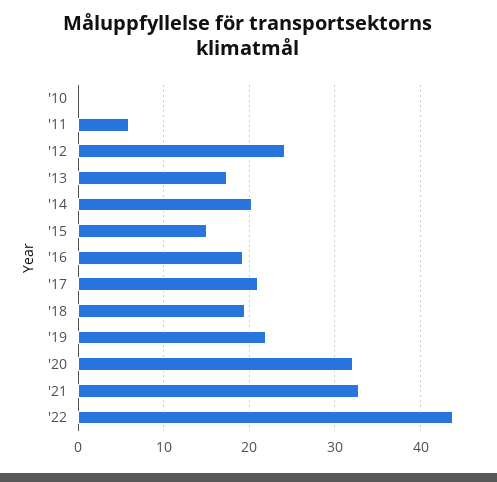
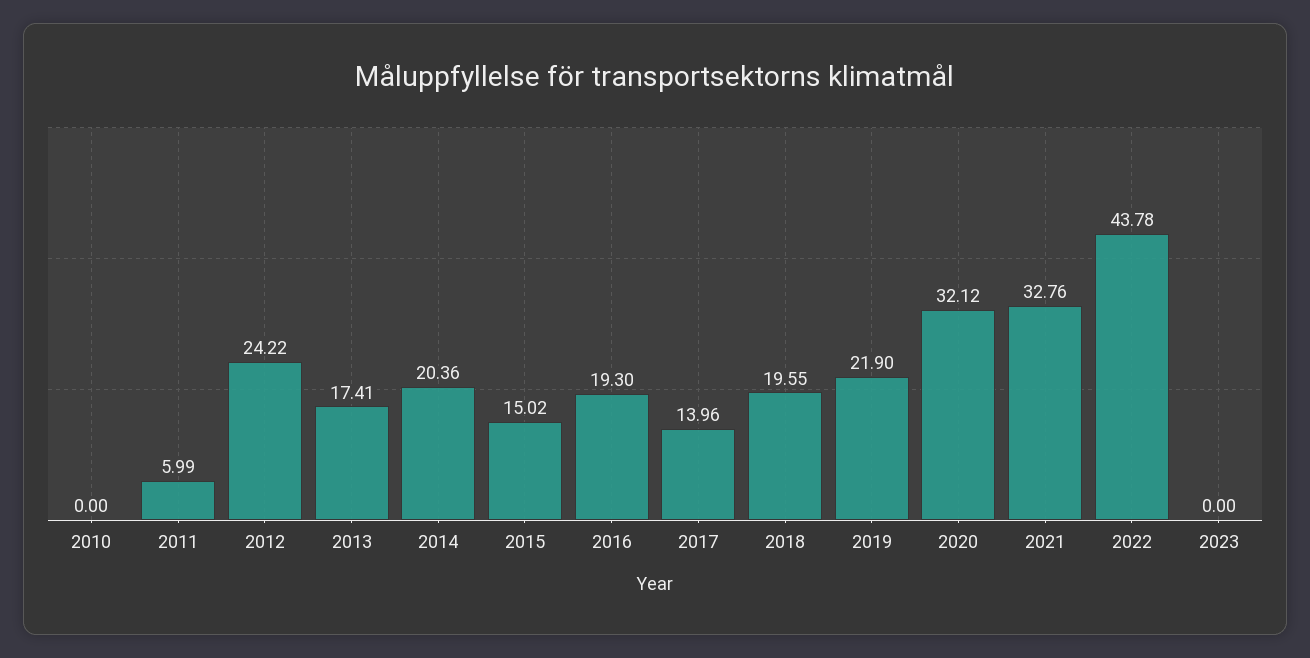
'17: 21 -> 13.96
2023: none -> 0

